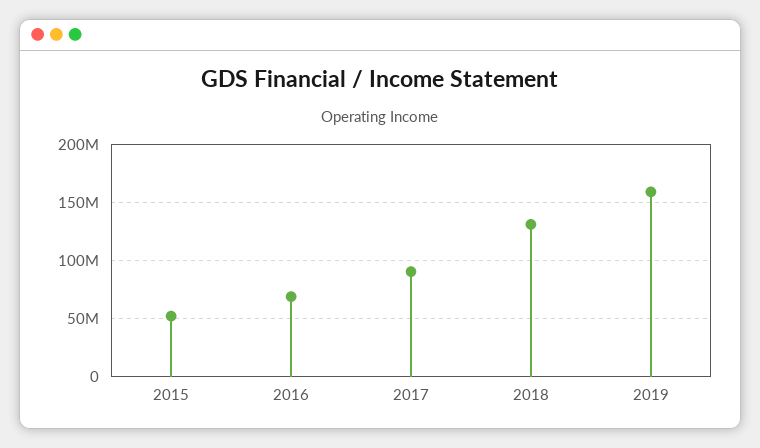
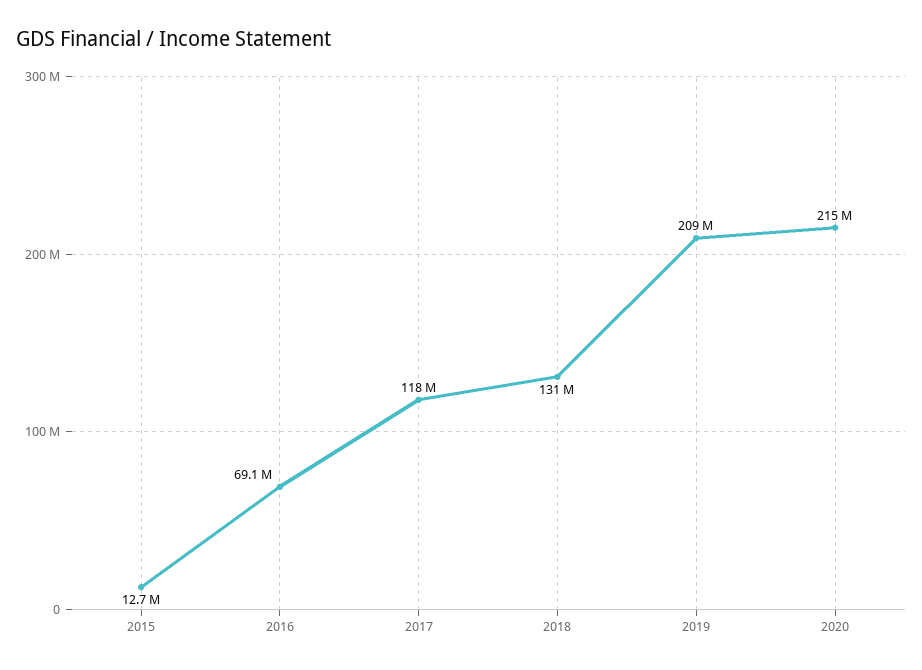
2015: 50000000 -> 12700000
2017: 90000000 -> 118000000
2019: 160000000 -> 209000000
2020: none -> 215000000

